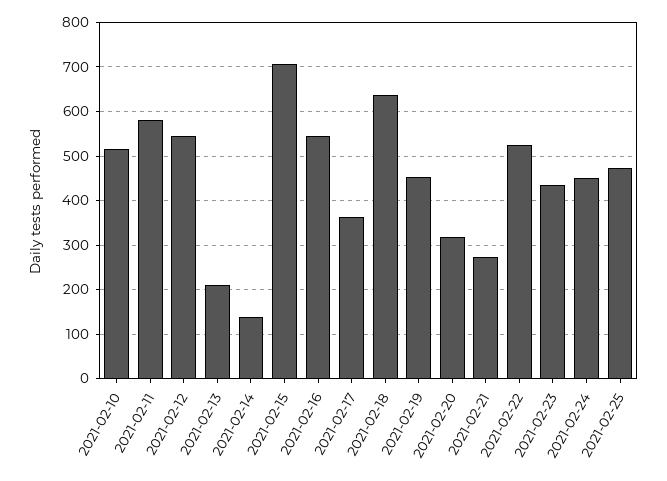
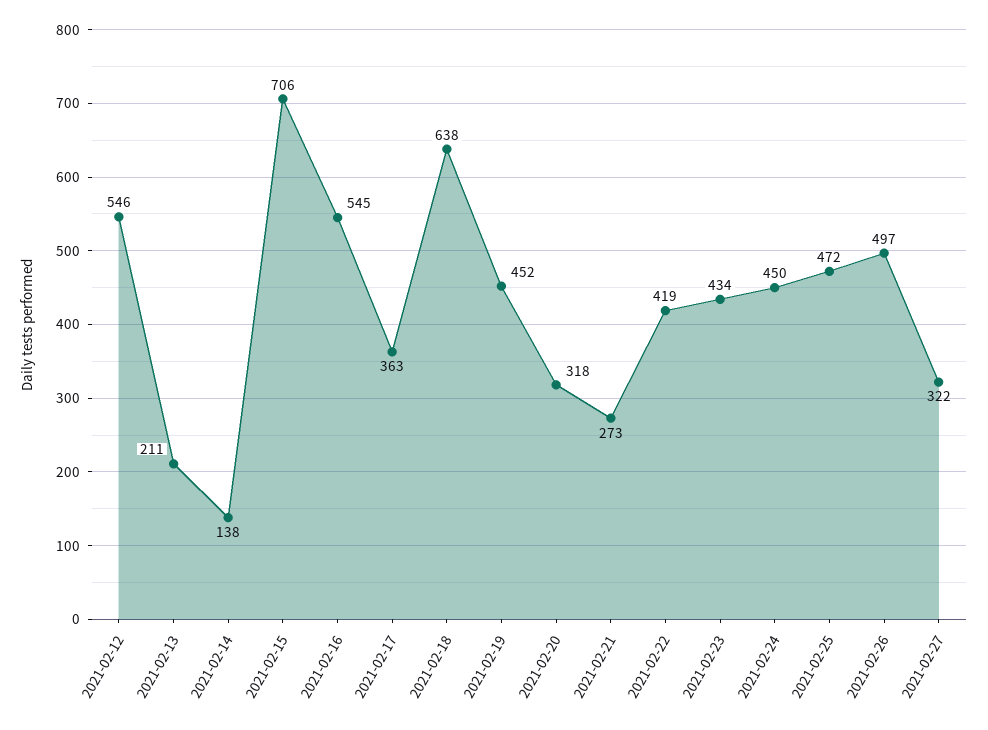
2021-02-10: 520 -> none
2021-02-11: 580 -> none
2021-02-22: 520 -> 419
2021-02-26: none -> 497
2021-02-27: none -> 322

